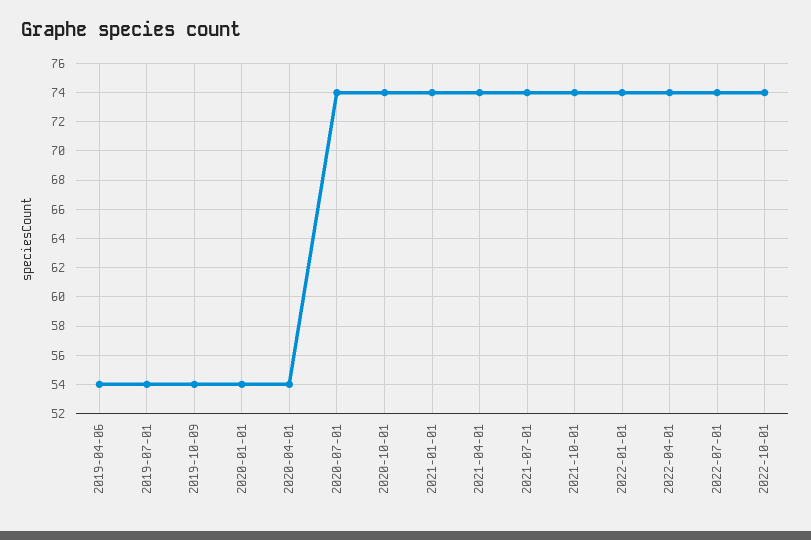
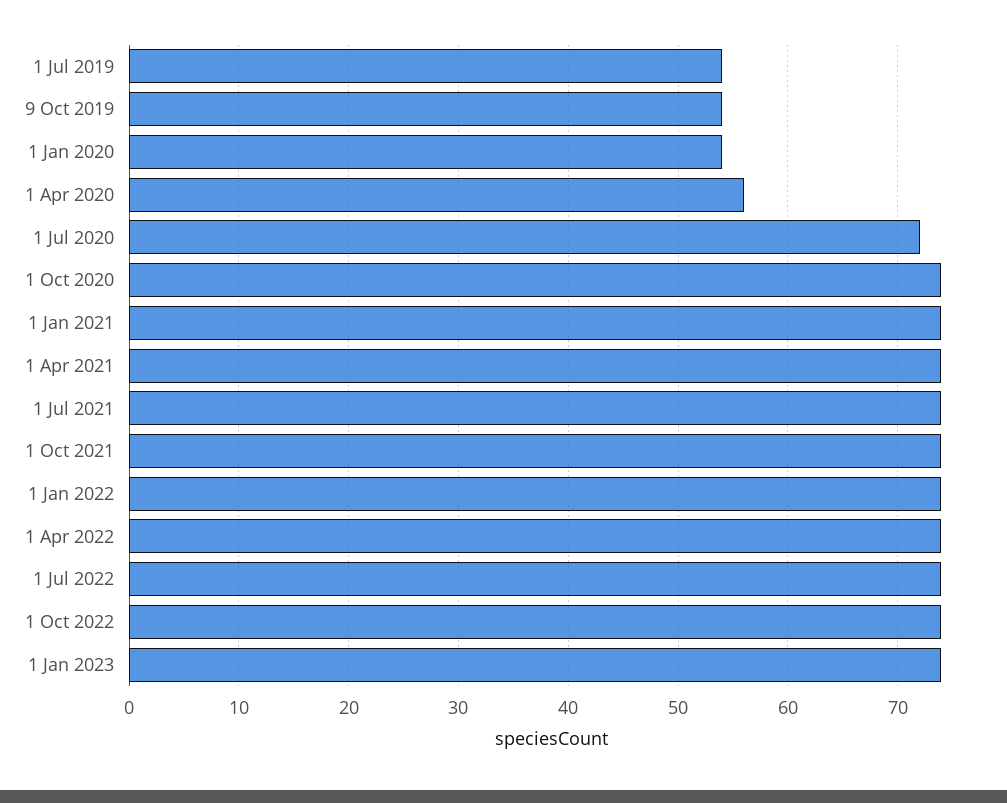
2019-04-06: 54 -> none
2020-04-01: 54 -> 56
2020-07-01: 74 -> 72
1 Jan 2023: none -> 74

